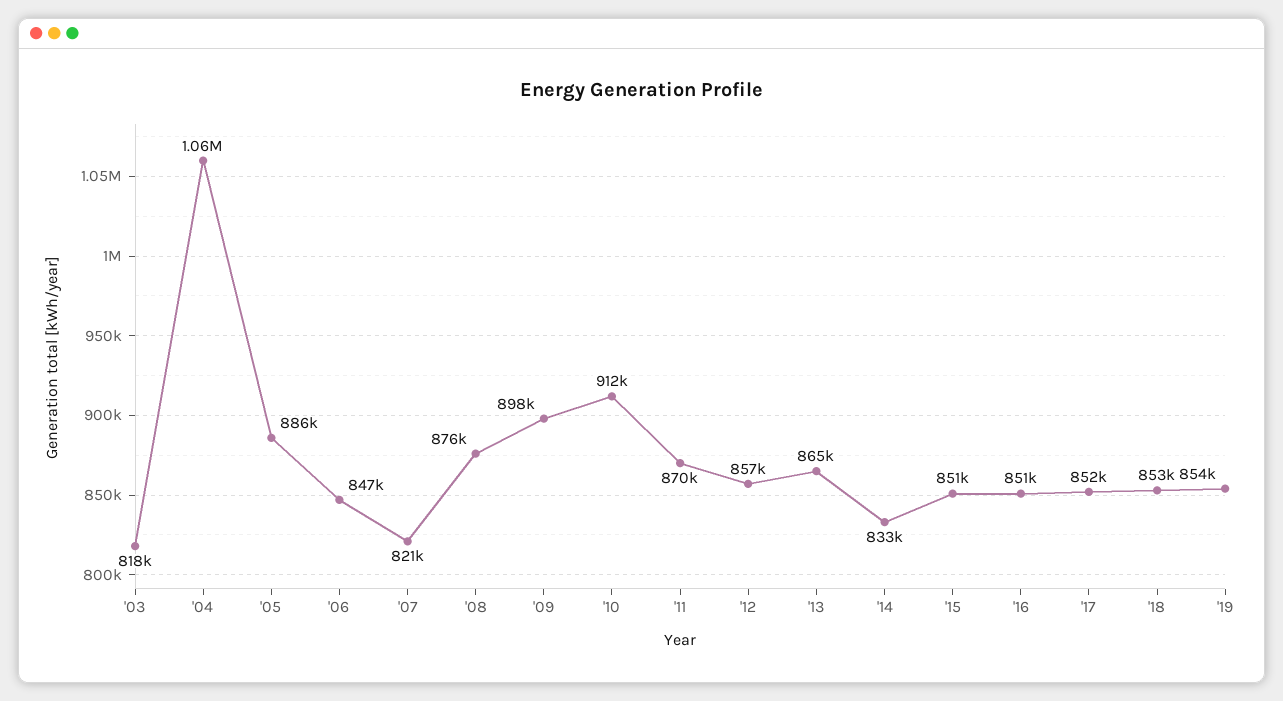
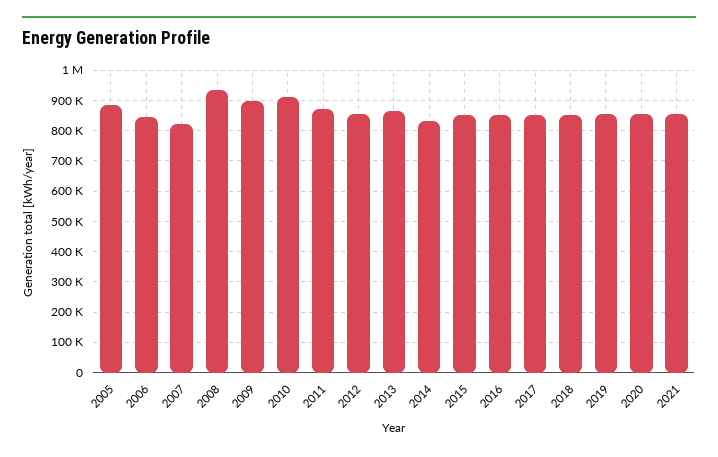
'03: 818000 -> none
'04: 1060000 -> none
'08: 876000 -> 940000
2020: none -> 860000
2021: none -> 860000

